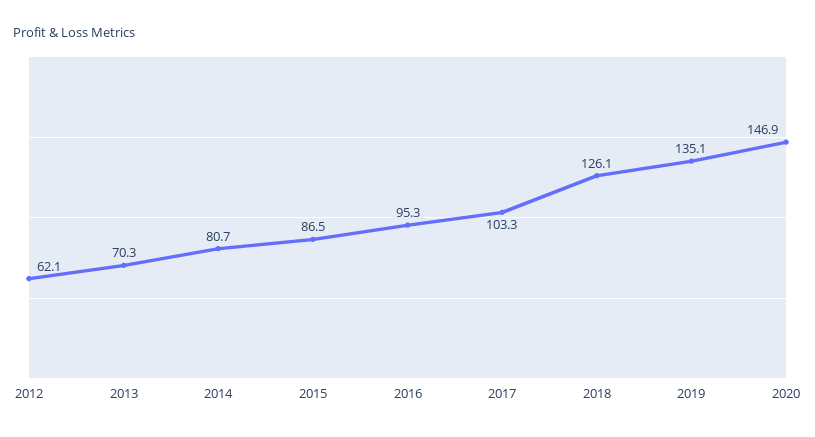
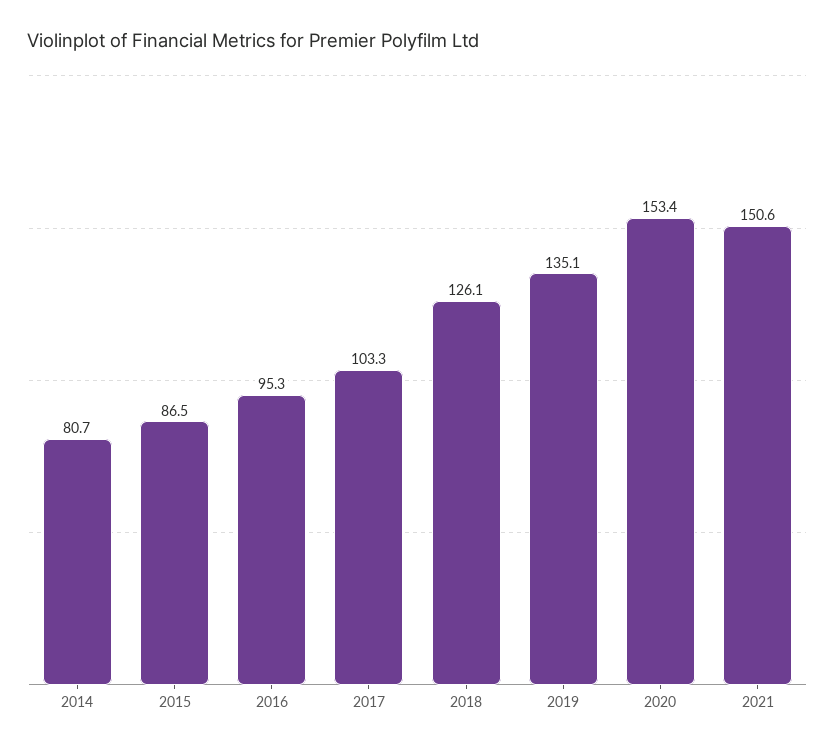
2012: 62.1 -> none
2013: 70.3 -> none
2020: 146.9 -> 153.4
2021: none -> 150.6

